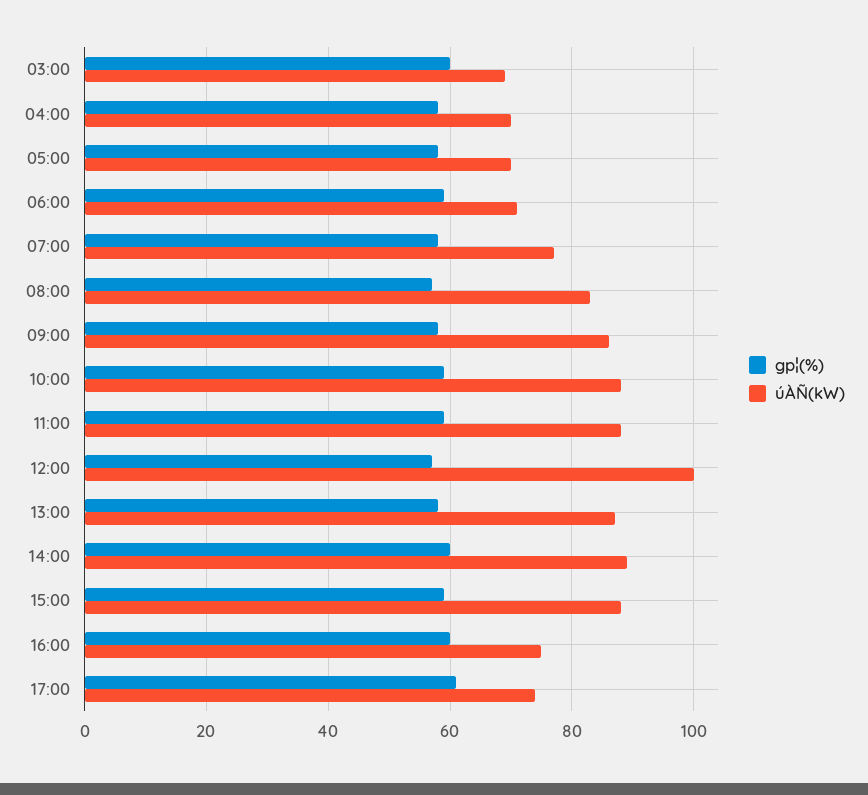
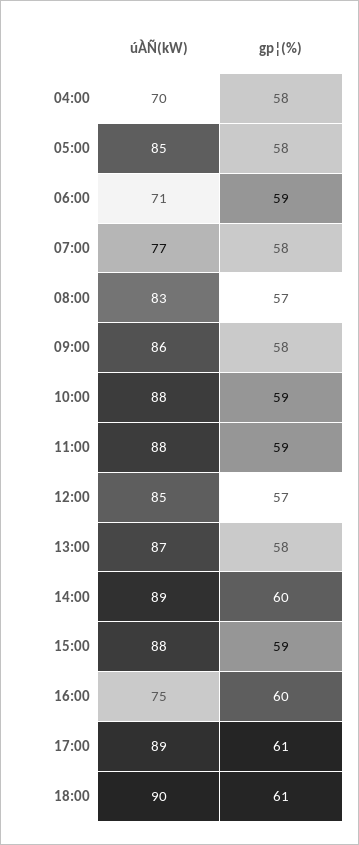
gp¦(%), 03:00: 60 -> none
úÀÑ(kW), 03:00: 70 -> none
úÀÑ(kW), 05:00: 70 -> 85
úÀÑ(kW), 12:00: 100 -> 85
úÀÑ(kW), 17:00: 75 -> 89
úÀÑ(kW), 18:00: none -> 90
gp¦(%), 18:00: none -> 61

